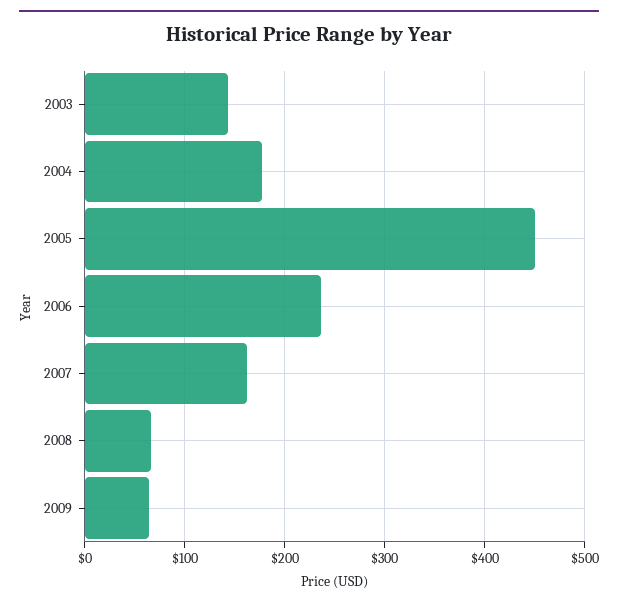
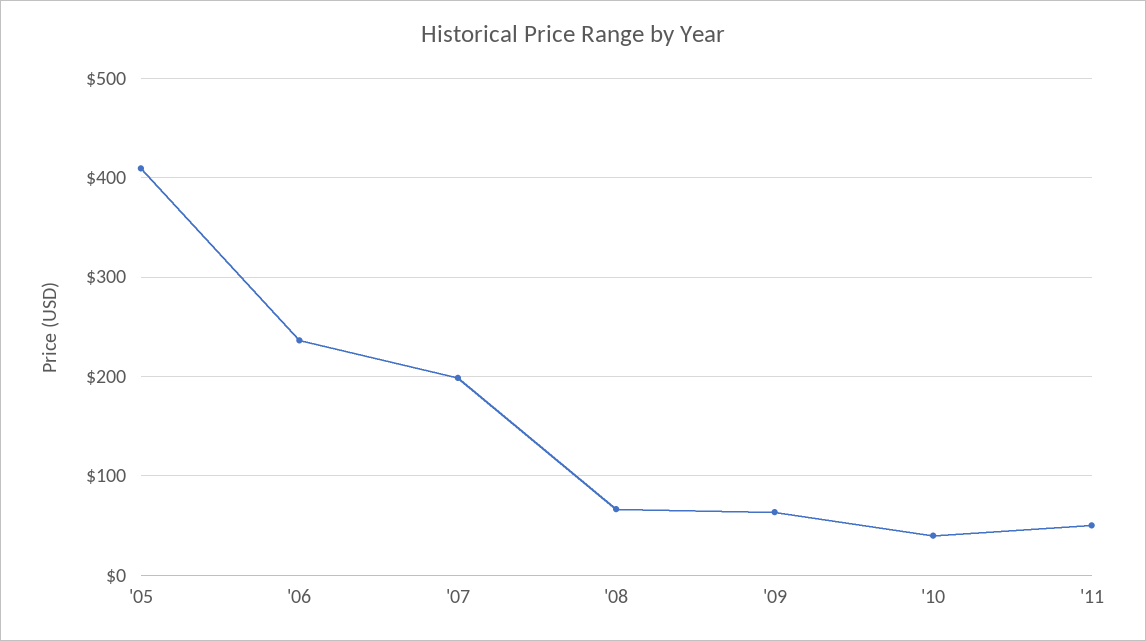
2003: 140 -> none
2004: 180 -> none
2005: 450 -> 410
2007: 160 -> 200
'10: none -> 40
'11: none -> 50

